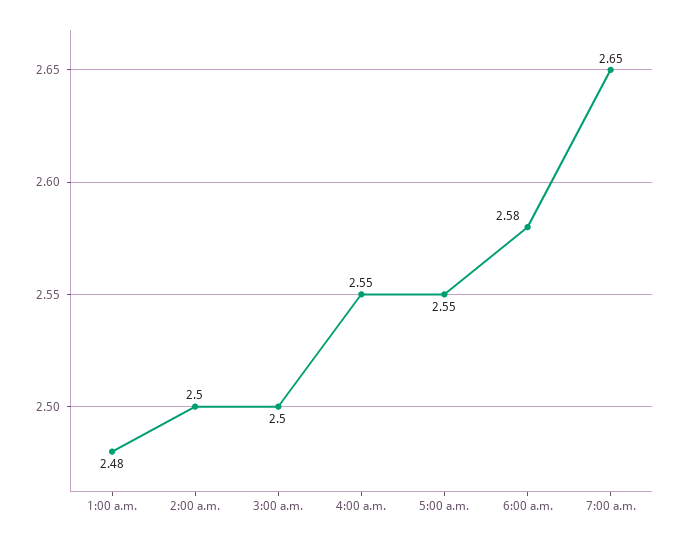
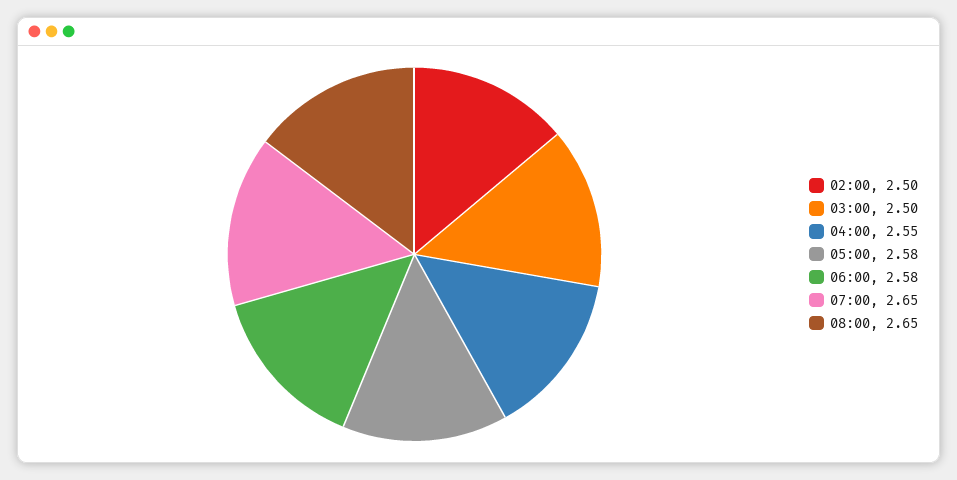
1:00 a.m.: 2.48 -> none
5:00 a.m.: 2.55 -> 2.58
08:00: none -> 2.65

